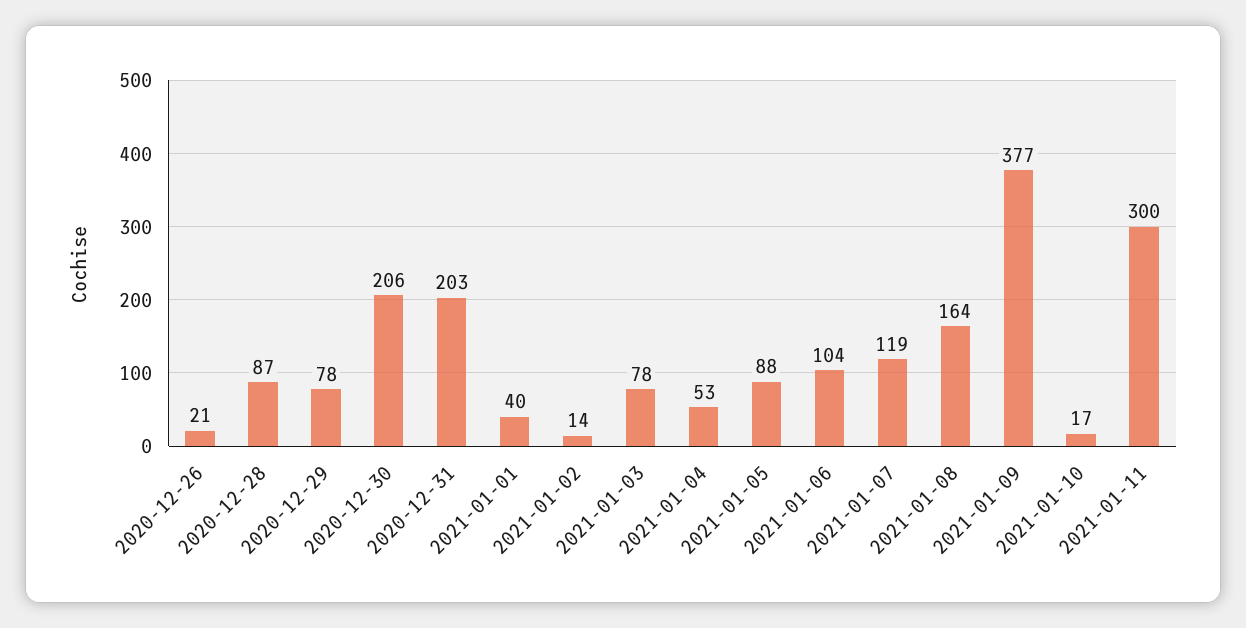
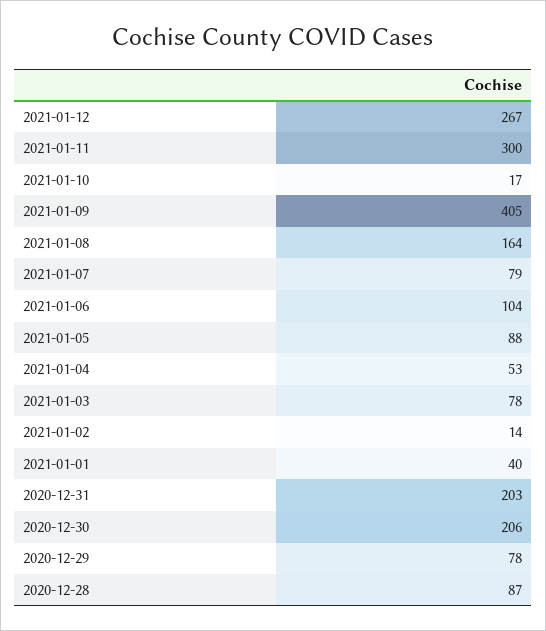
2020-12-26: 21 -> none
2021-01-07: 119 -> 79
2021-01-09: 377 -> 405
2021-01-12: none -> 267

